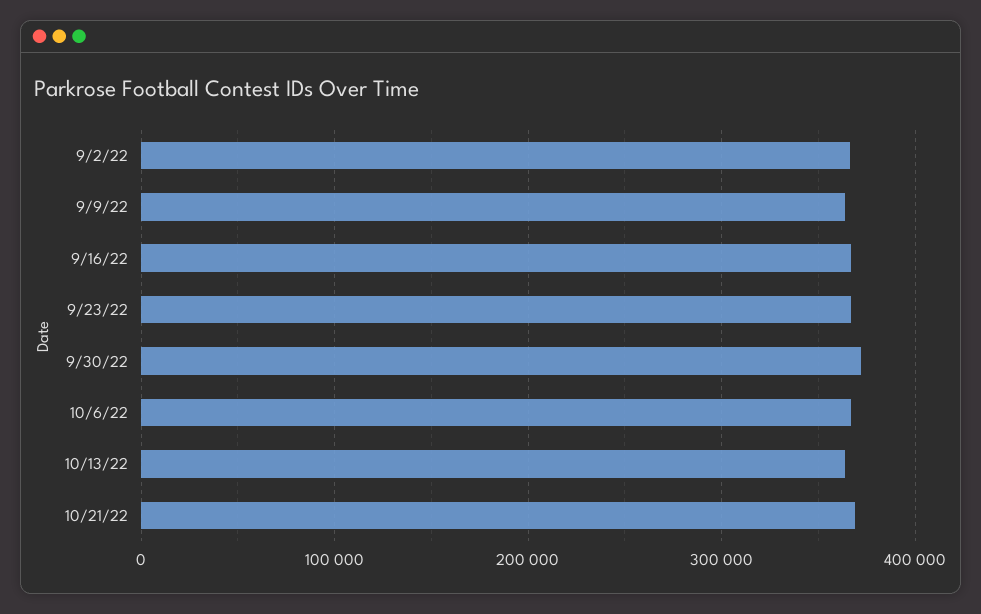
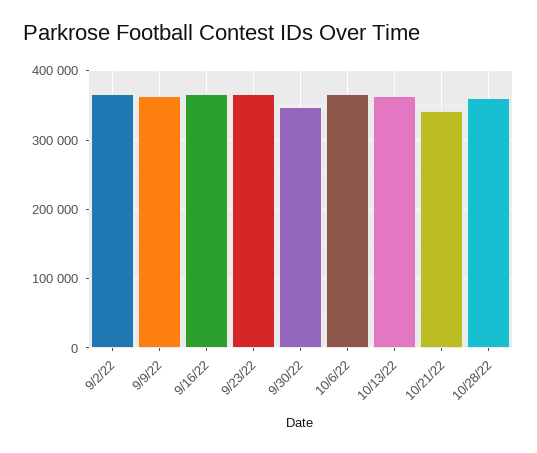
9/30/22: 370000 -> 350000
10/21/22: 370000 -> 340000
10/28/22: none -> 360000

